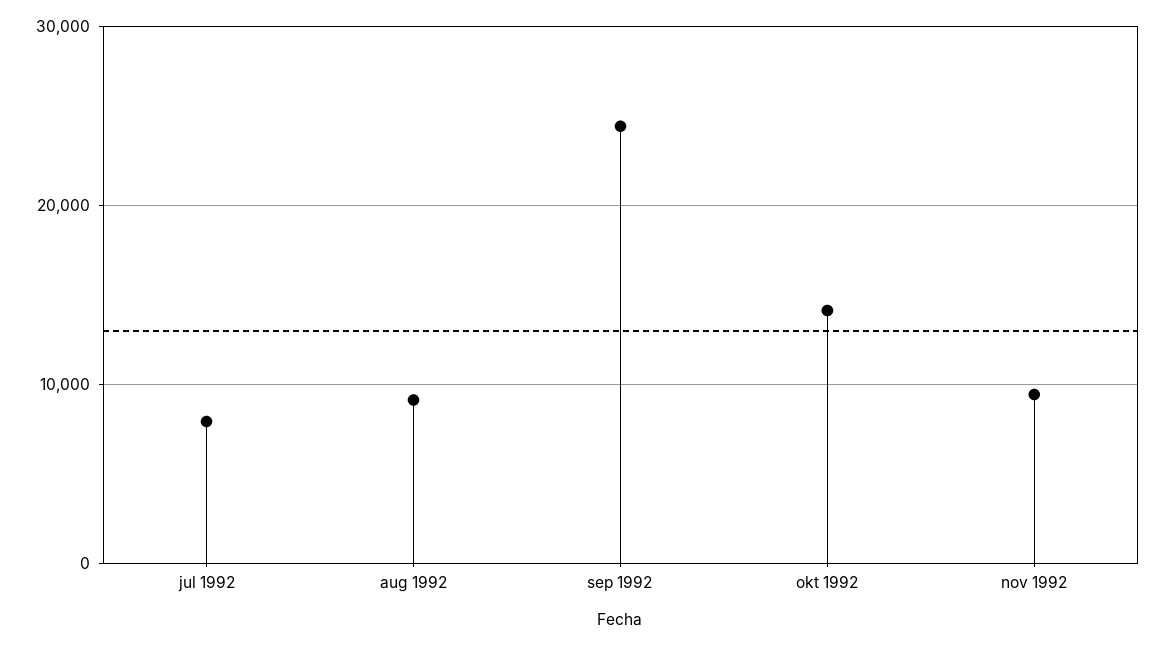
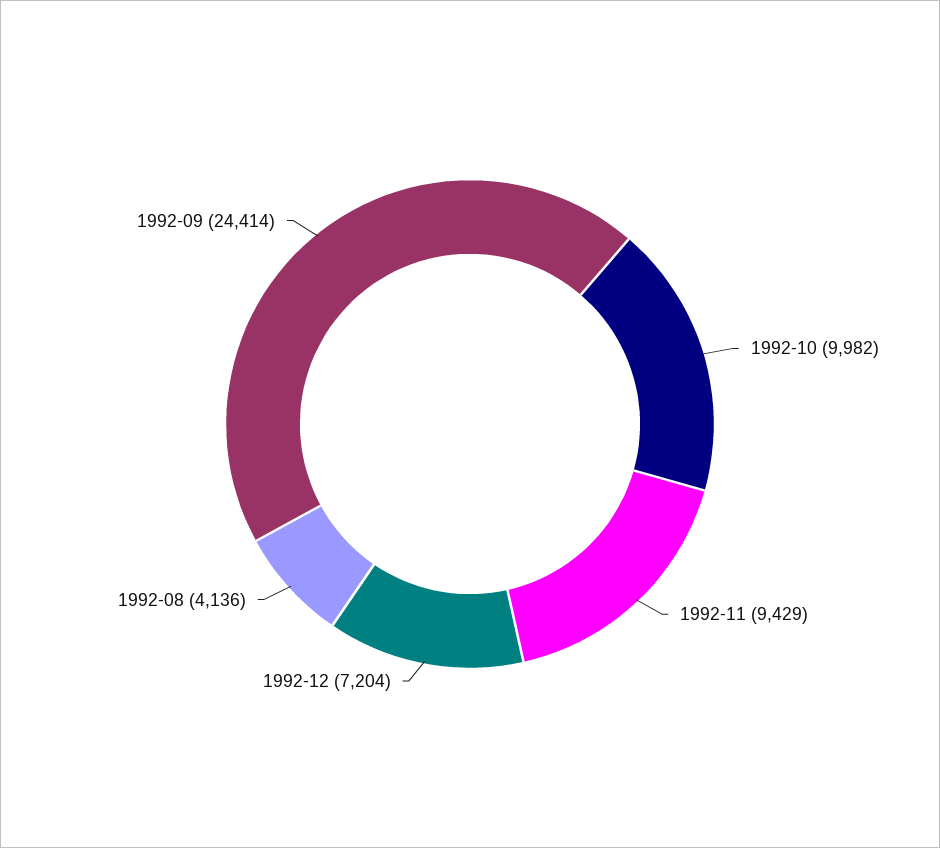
jul 1992: 8000 -> none
aug 1992: 9000 -> 4136
okt 1992: 14000 -> 9982
1992-12: none -> 7204

